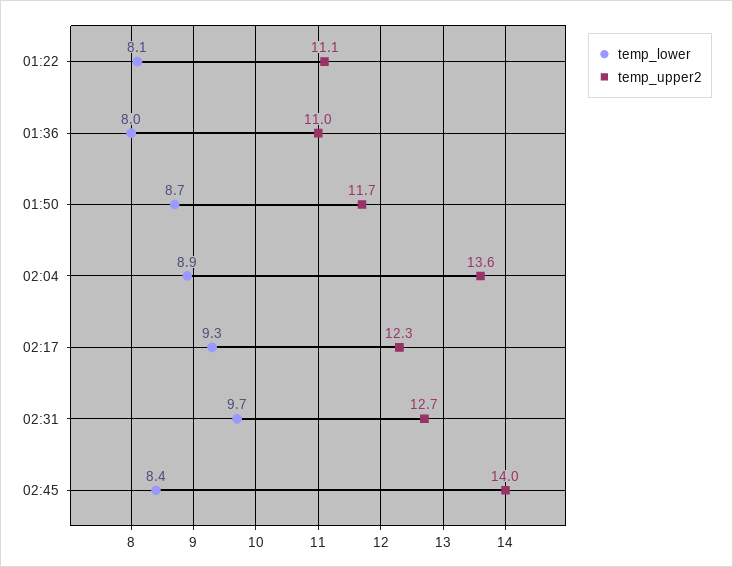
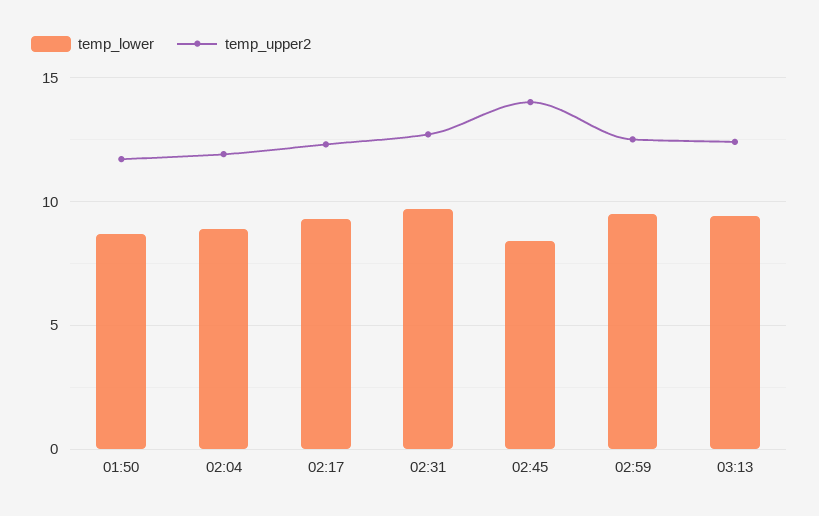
temp_lower, 01:22: 8.1 -> none
temp_upper2, 01:22: 11.1 -> none
temp_lower, 01:36: 8 -> none
temp_upper2, 01:36: 11 -> none
temp_upper2, 02:04: 13.6 -> 12
temp_lower, 02:59: none -> 9.5
temp_upper2, 02:59: none -> 12.5
temp_lower, 03:13: none -> 9.5
temp_upper2, 03:13: none -> 12.5

